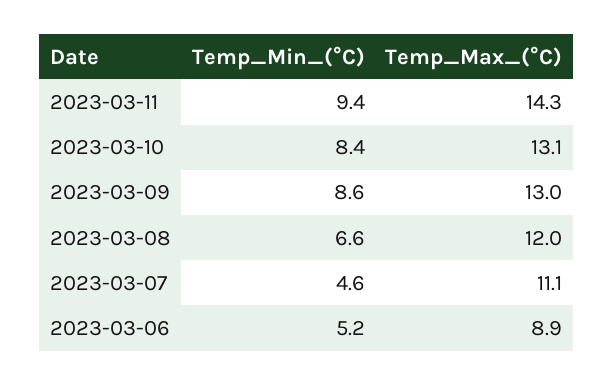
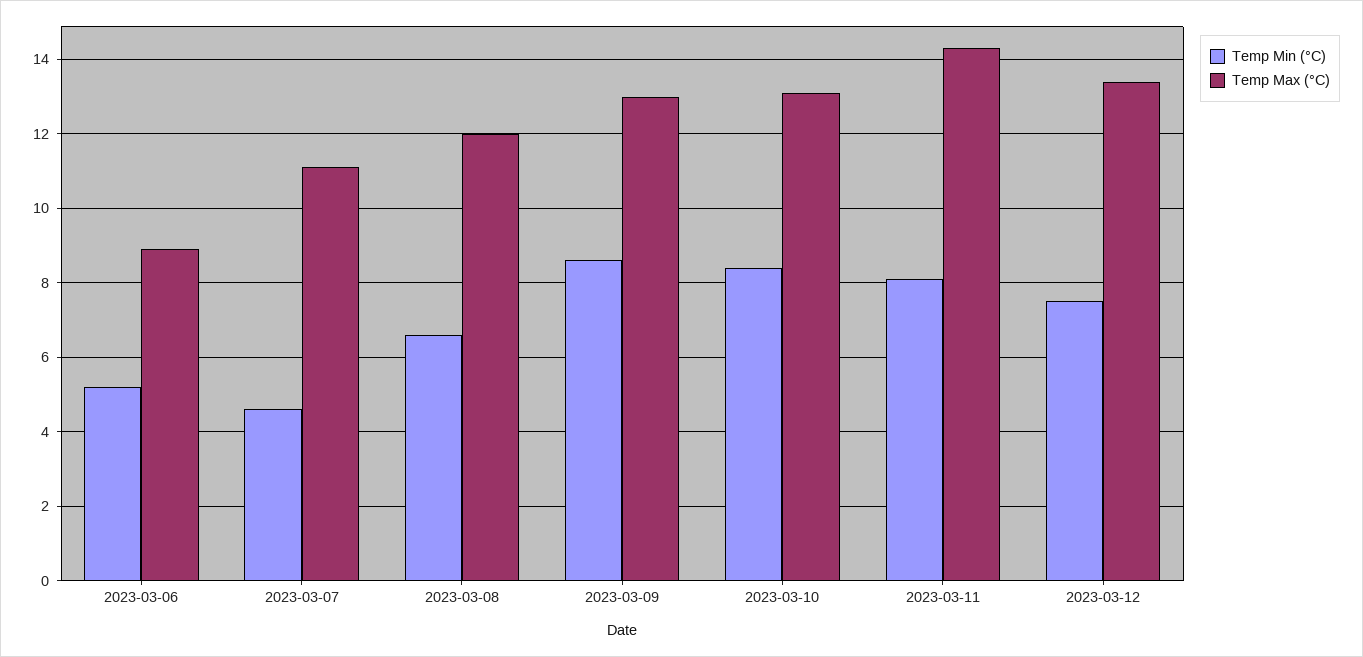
Temp_Min_(°C), 2023-03-11: 9.4 -> 8
Temp_Min_(°C), 2023-03-12: none -> 7.5
Temp_Max_(°C), 2023-03-12: none -> 13.5

